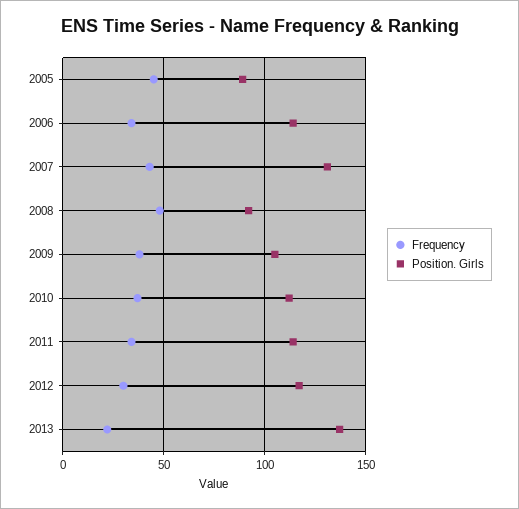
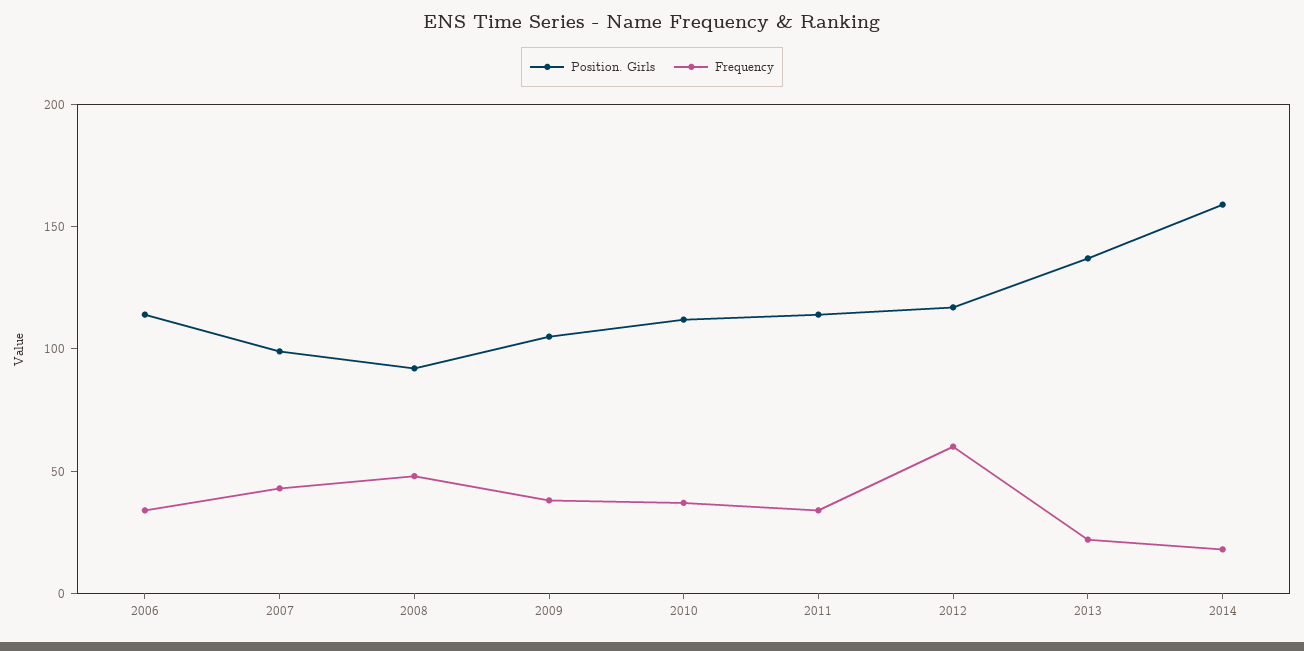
Frequency, 2005: 45 -> none
Position. Girls, 2005: 90 -> none
Position. Girls, 2007: 130 -> 100
Frequency, 2012: 30 -> 60
Position. Girls, 2014: none -> 160
Frequency, 2014: none -> 20

